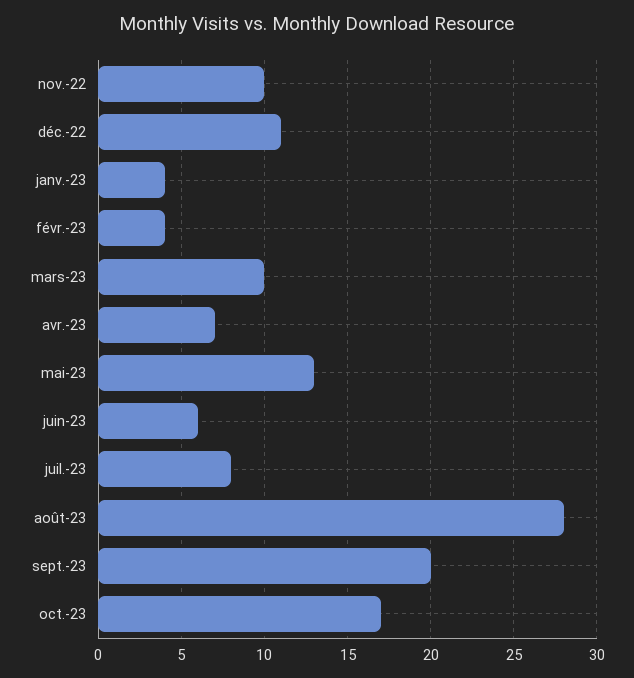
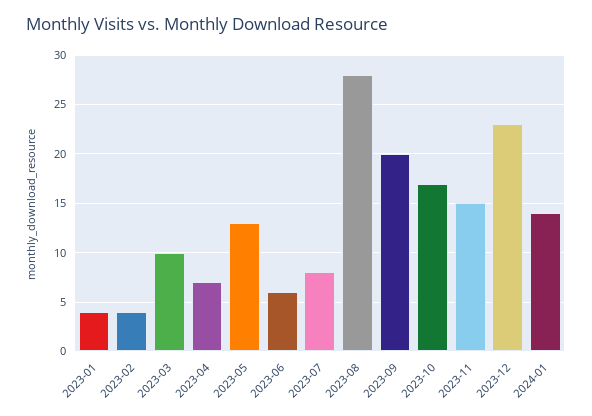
nov.-22: 10 -> none
déc.-22: 11 -> none
2023-11: none -> 15
2023-12: none -> 23
2024-01: none -> 14

